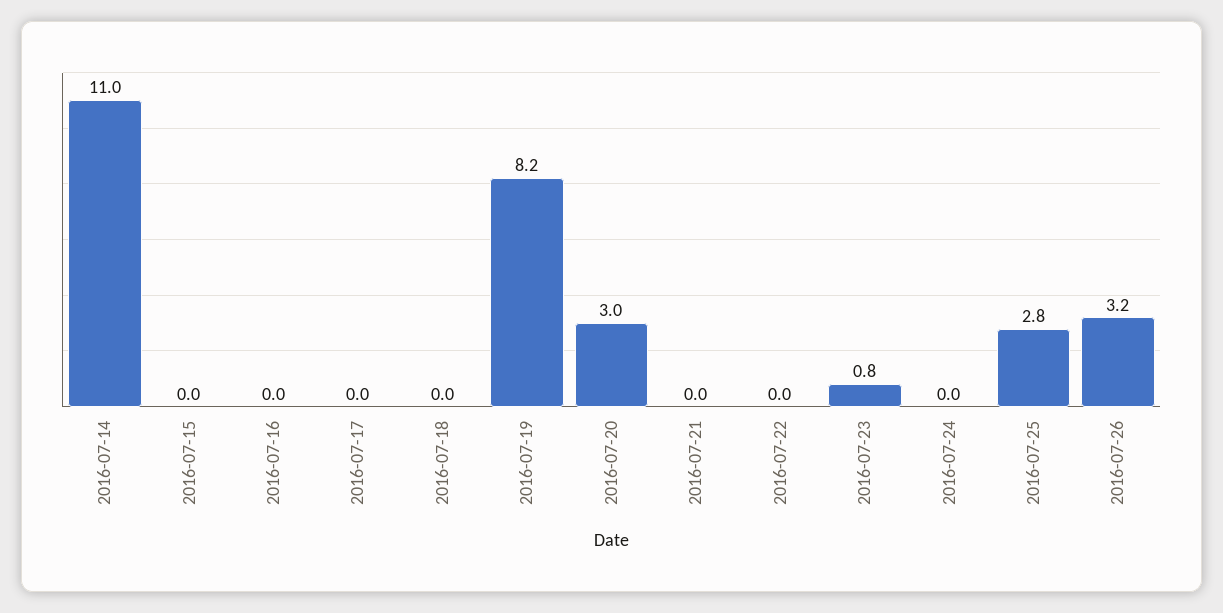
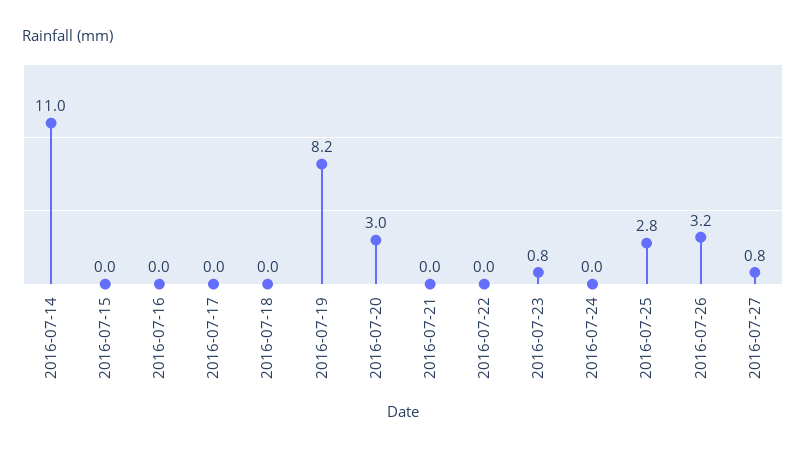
2016-07-27: none -> 0.8

